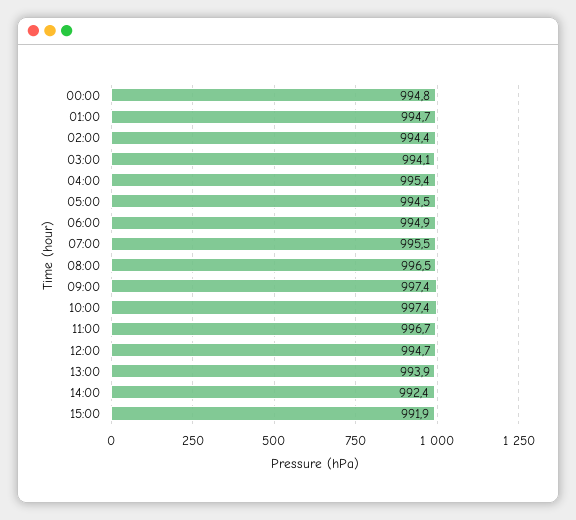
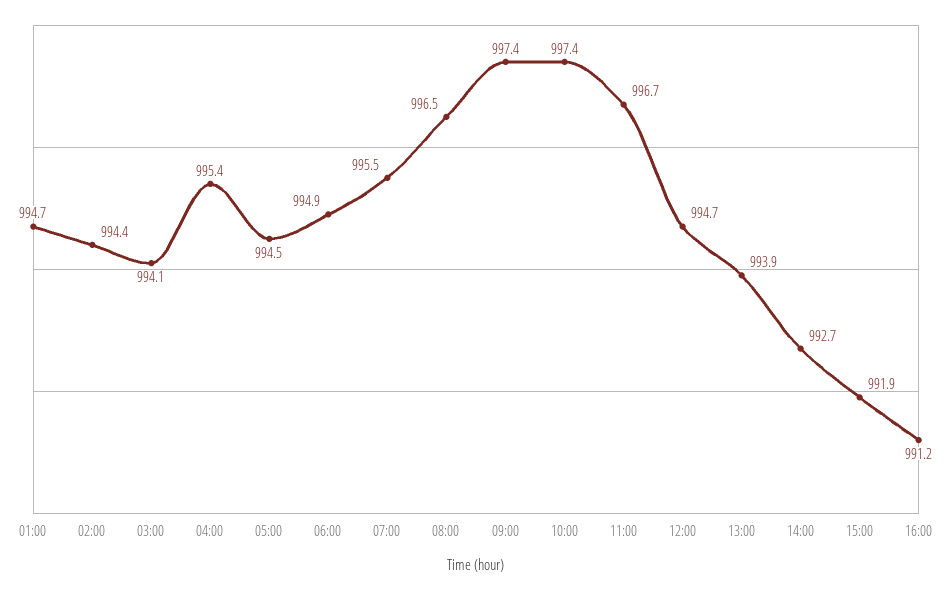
00:00: 994.8 -> none
14:00: 992.4 -> 992.7
16:00: none -> 991.2

